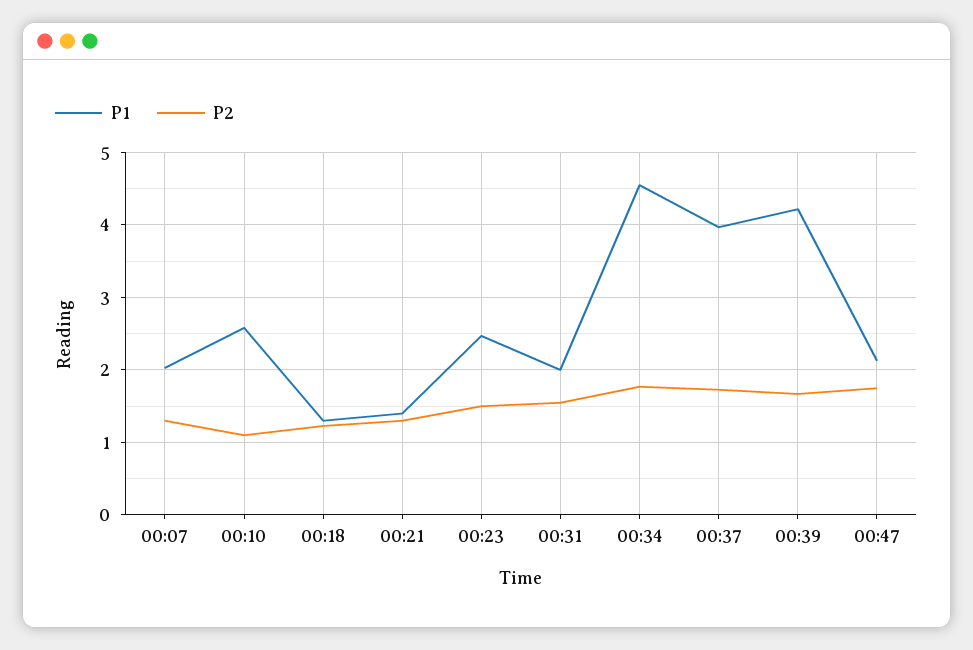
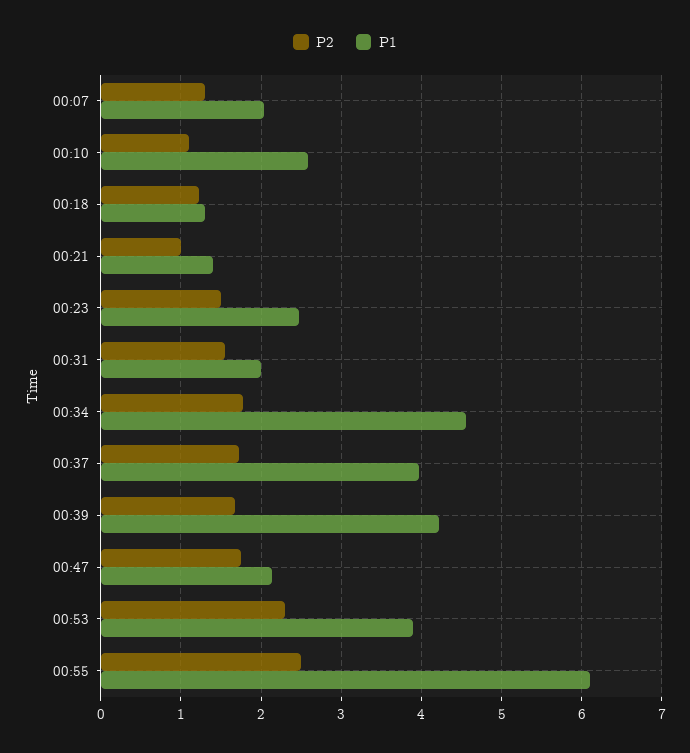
P2, 00:21: 1.3 -> 1
P2, 00:53: none -> 2.3
P1, 00:53: none -> 3.9
P2, 00:55: none -> 2.5
P1, 00:55: none -> 6.1

